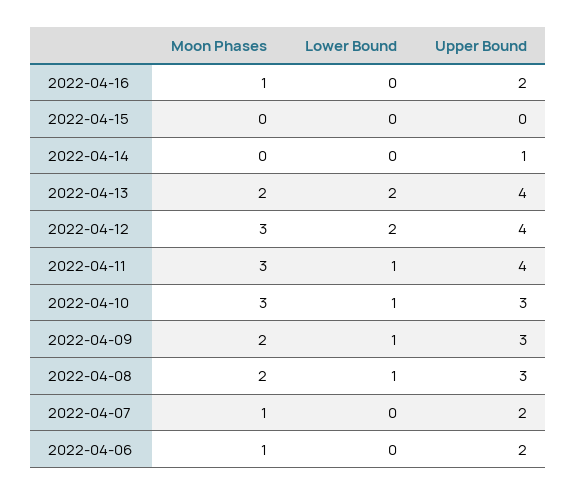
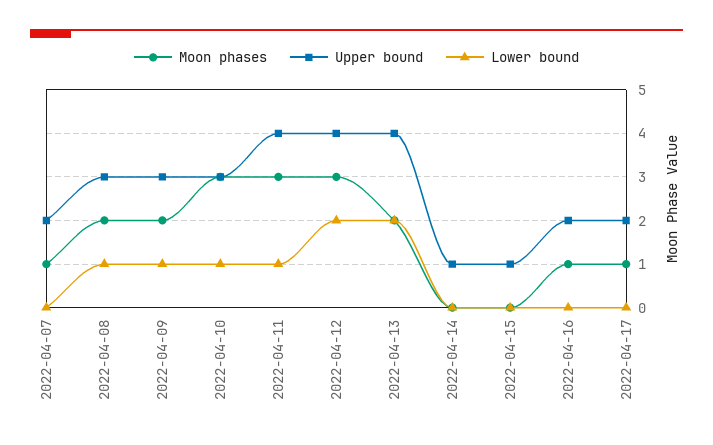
Upper Bound, 2022-04-15: 0 -> 1
Moon Phases, 2022-04-06: 1 -> none
Lower Bound, 2022-04-06: 0 -> none
Upper Bound, 2022-04-06: 2 -> none
Moon Phases, 2022-04-17: none -> 1
Upper Bound, 2022-04-17: none -> 2
Lower Bound, 2022-04-17: none -> 0

